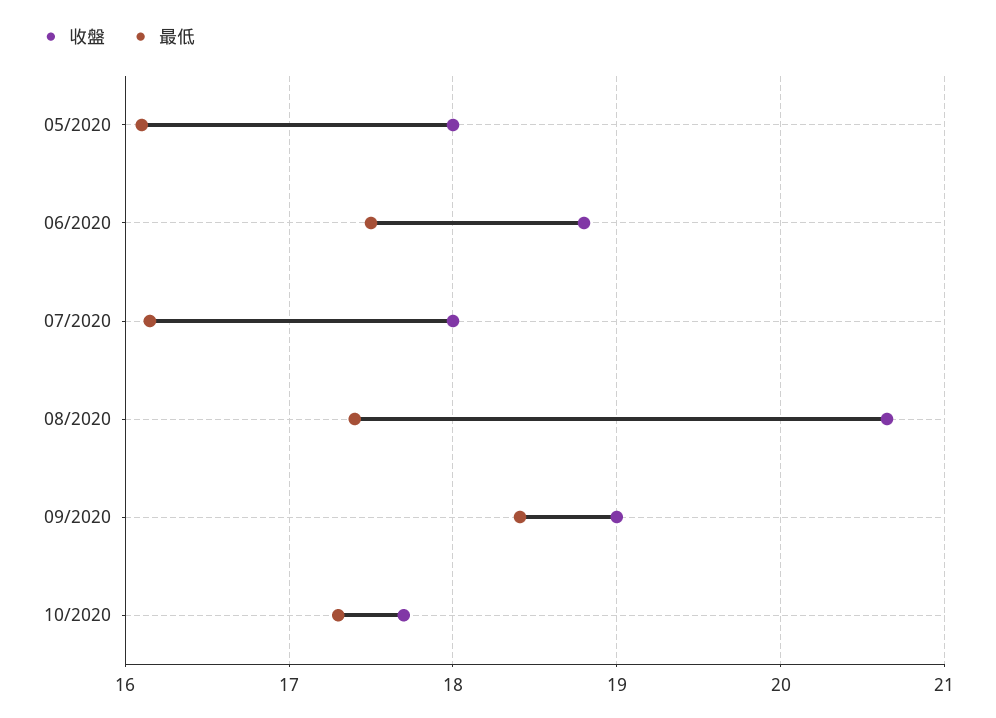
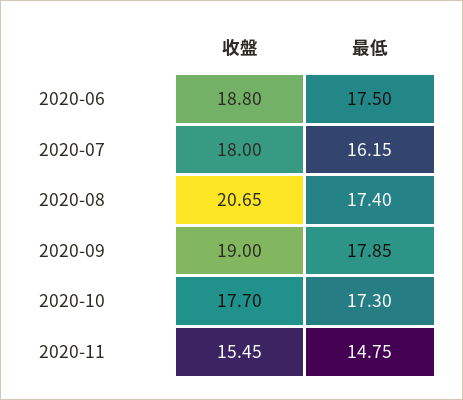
收盤, 05/2020: 18 -> none
最低, 05/2020: 16.1 -> none
最低, 09/2020: 18.4 -> 17.85
收盤, 2020-11: none -> 15.45
最低, 2020-11: none -> 14.75

